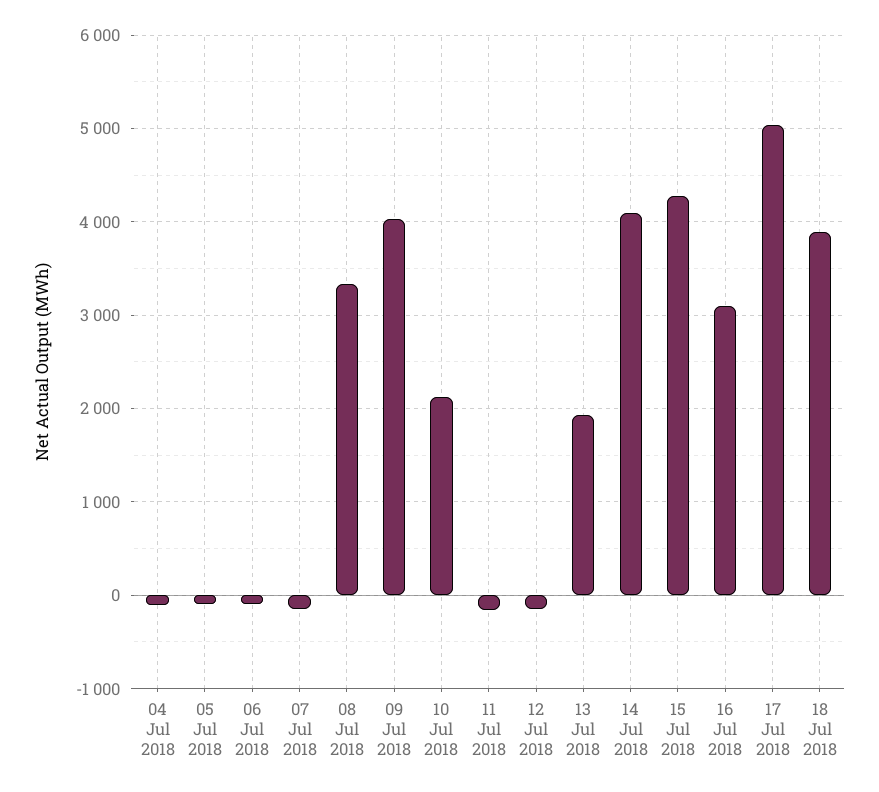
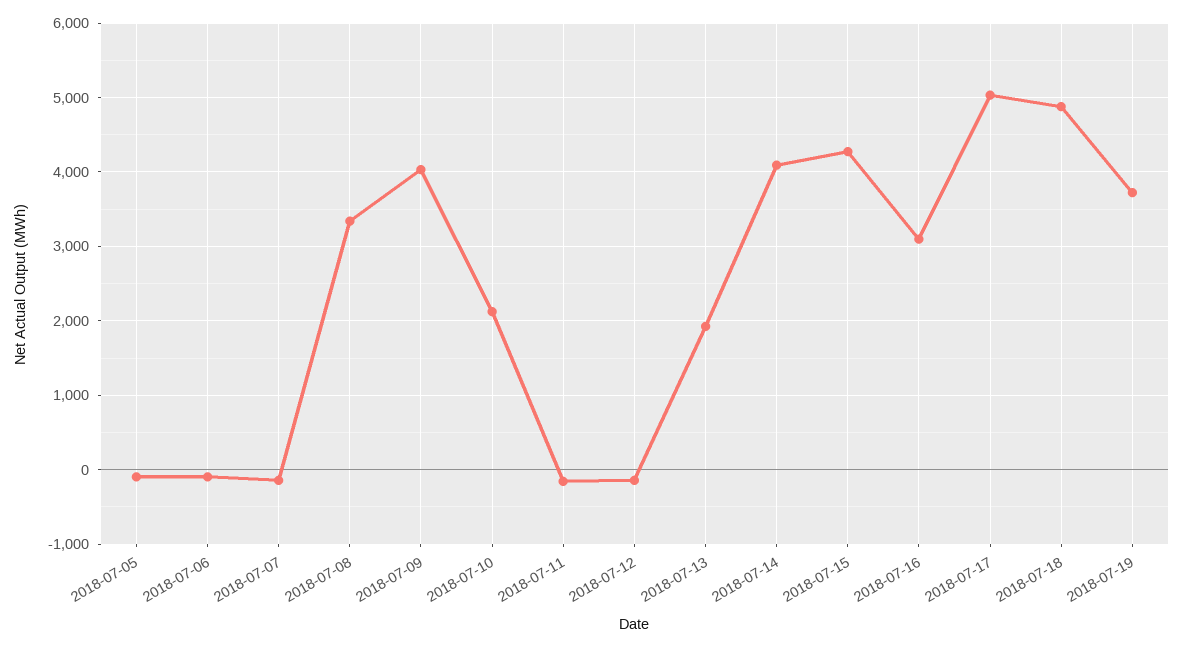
04 Jul 2018: -100 -> none
18 Jul 2018: 3900 -> 4900
2018-07-19: none -> 3700

